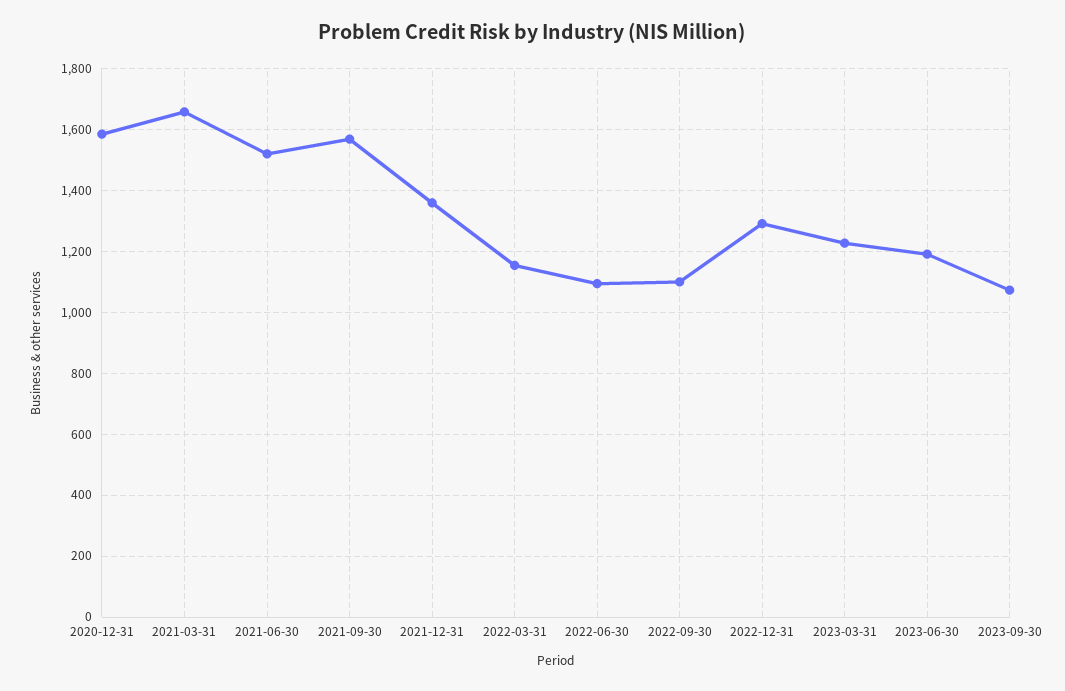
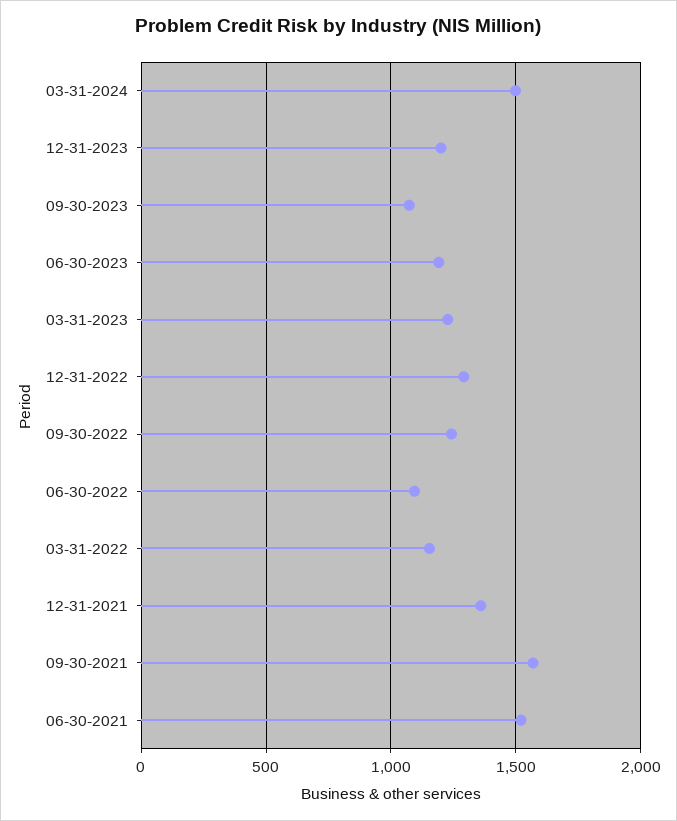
2020-12-31: 1580 -> none
2021-03-31: 1660 -> none
2022-09-30: 1100 -> 1250
03-31-2024: none -> 1500
12-31-2023: none -> 1200

